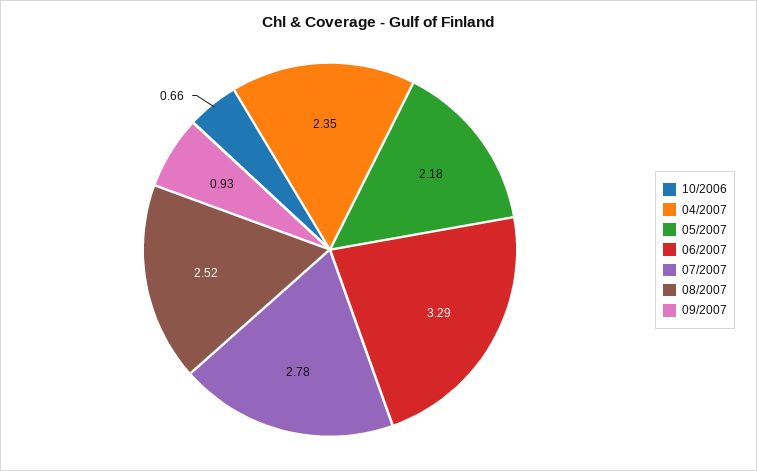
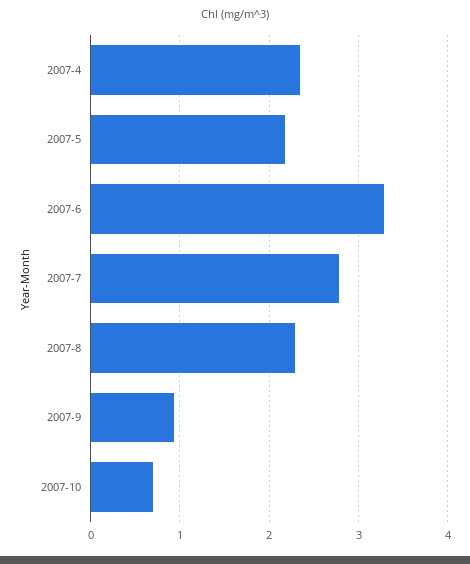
10/2006: 0.66 -> none
08/2007: 2.52 -> 2.3
2007-10: none -> 0.7

